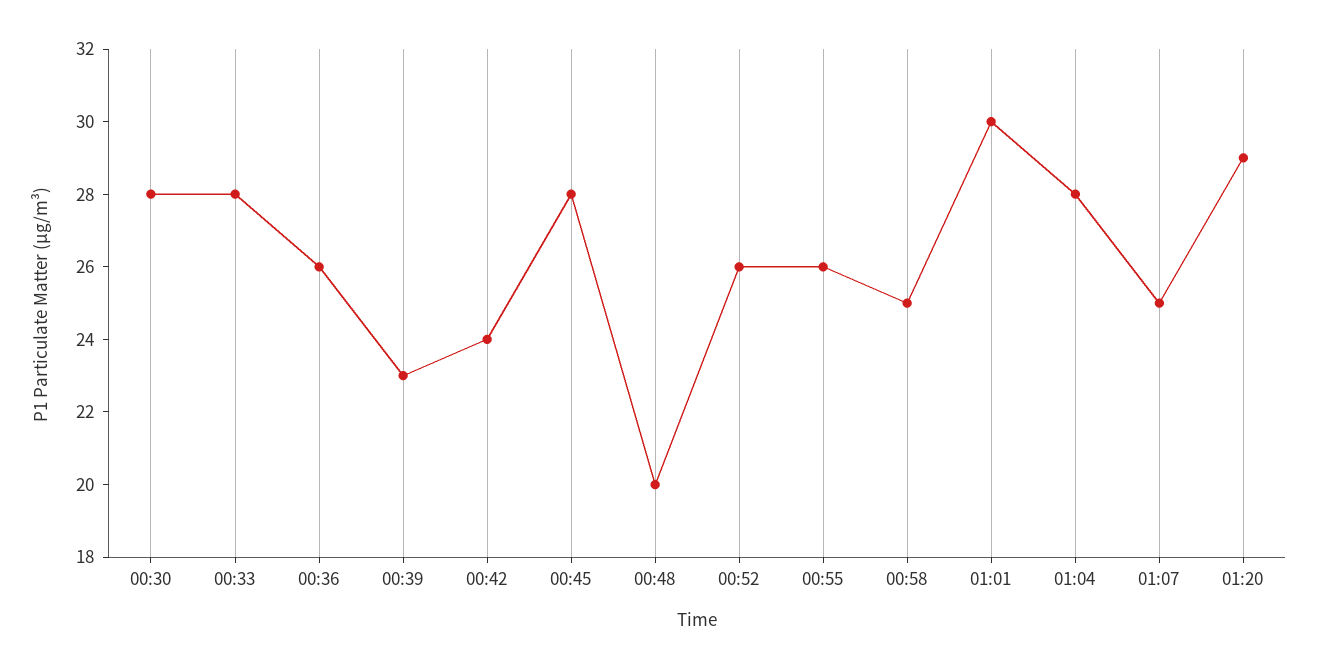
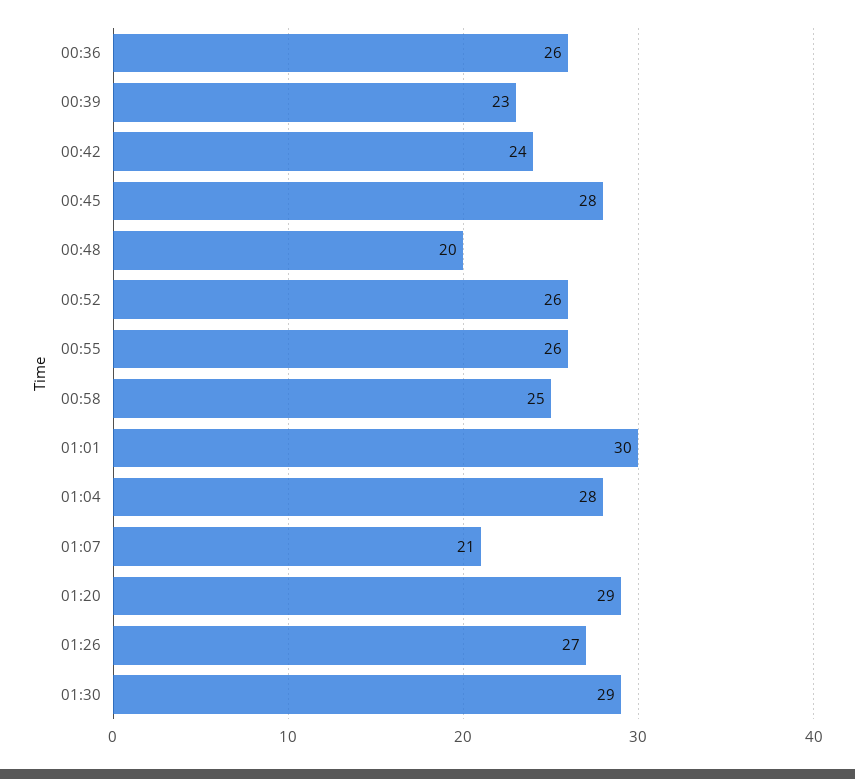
00:30: 28 -> none
00:33: 28 -> none
01:07: 25 -> 21
01:26: none -> 27
01:30: none -> 29

